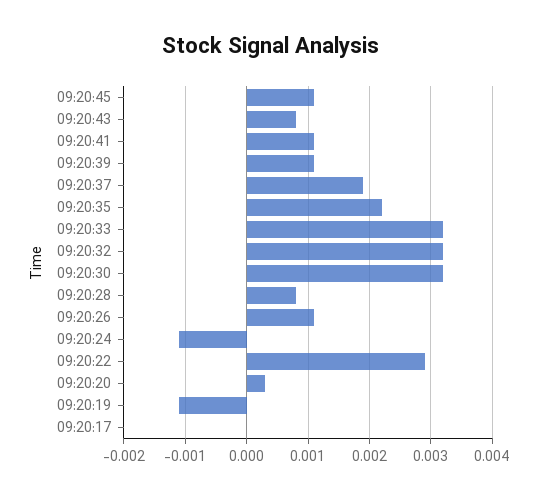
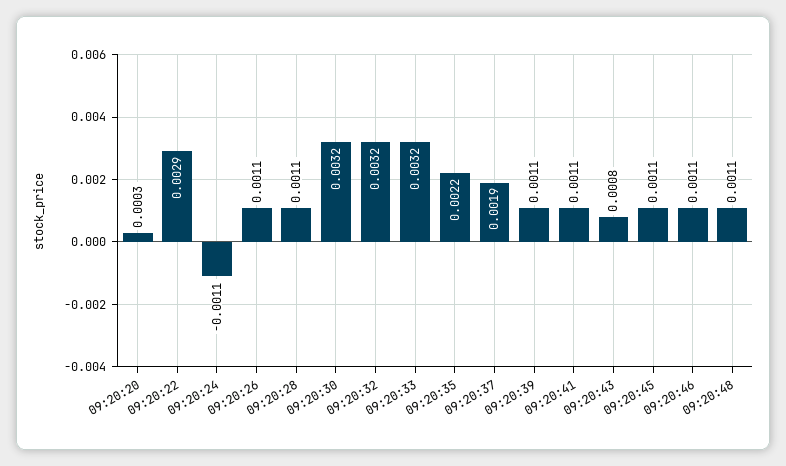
09:20:28: 0.0008 -> 0.0011
09:20:19: -0.0011 -> none
09:20:17: 0 -> none
09:20:46: none -> 0.0011
09:20:48: none -> 0.0011

